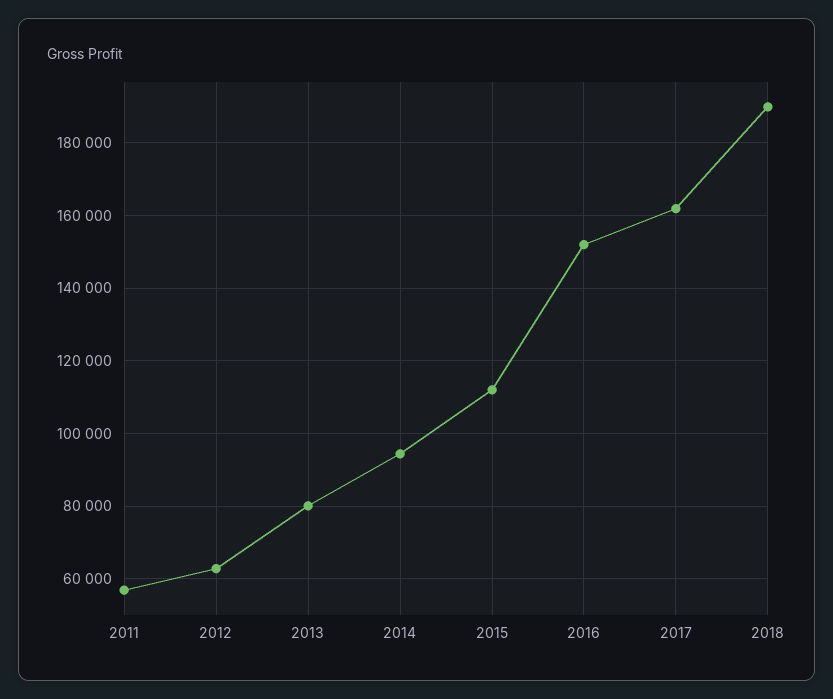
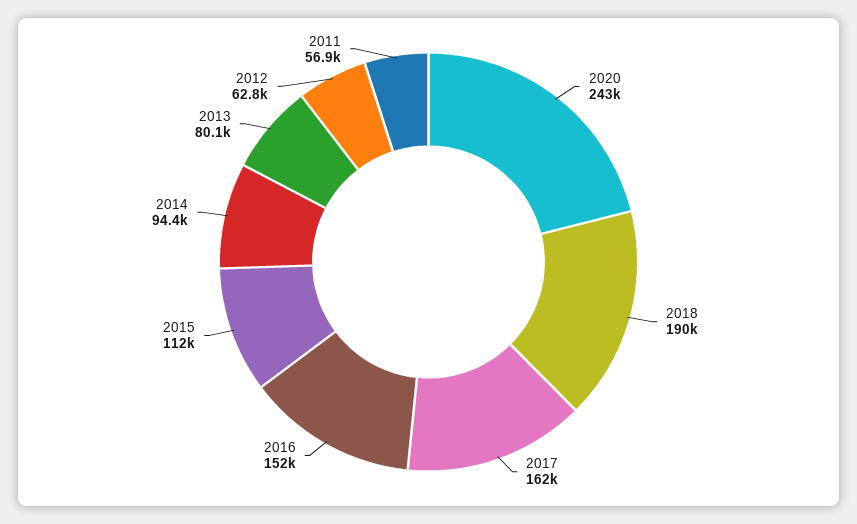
2020: none -> 243000

